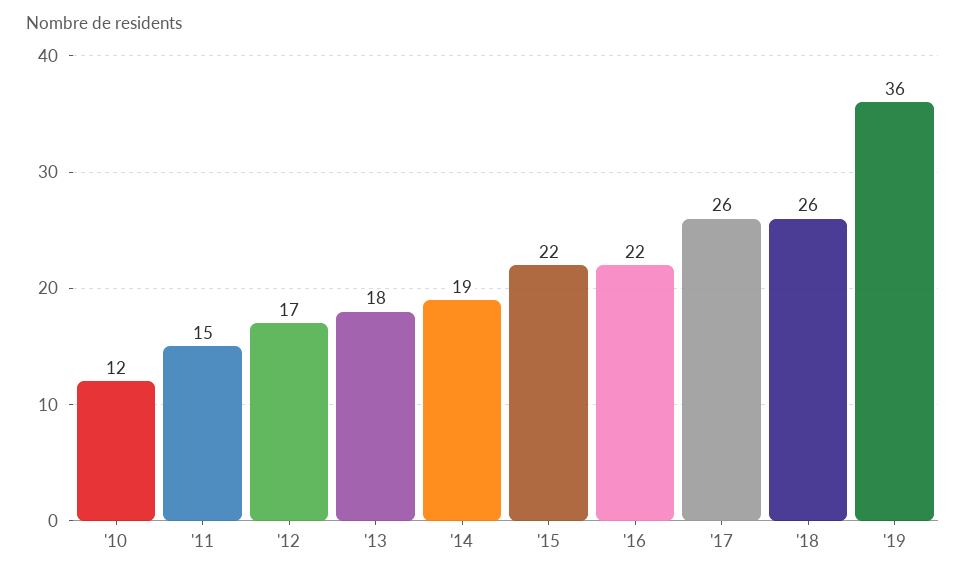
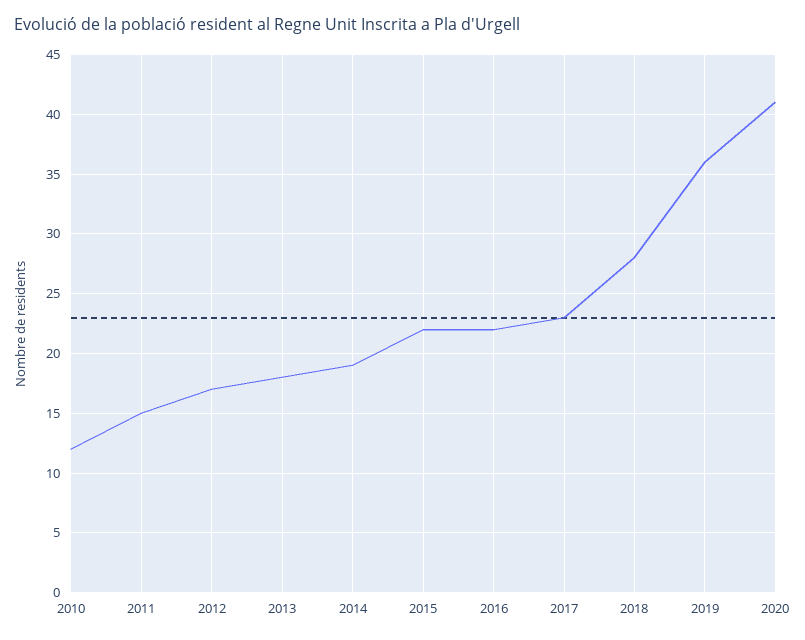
'17: 26 -> 23
'18: 26 -> 28
2020: none -> 41

